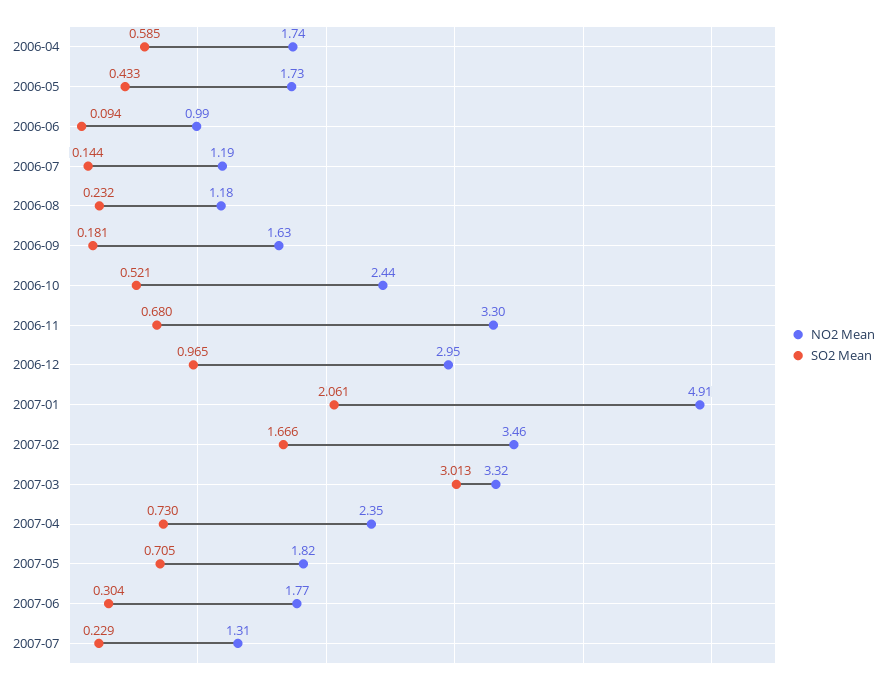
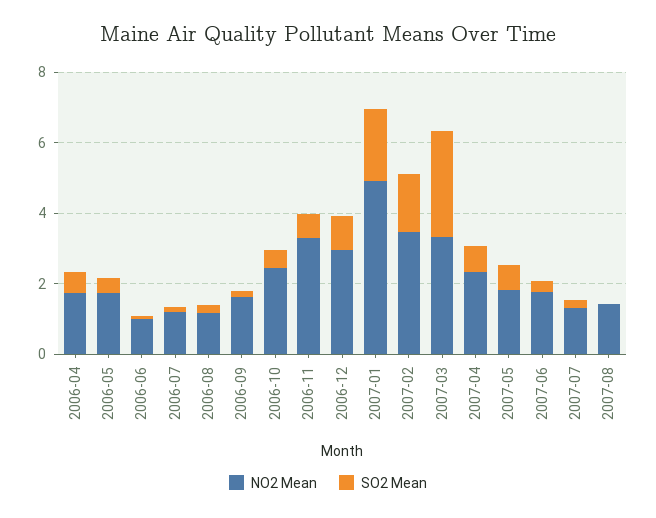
NO2 Mean, 2007-08: none -> 1.5
SO2 Mean, 2007-08: none -> 0

